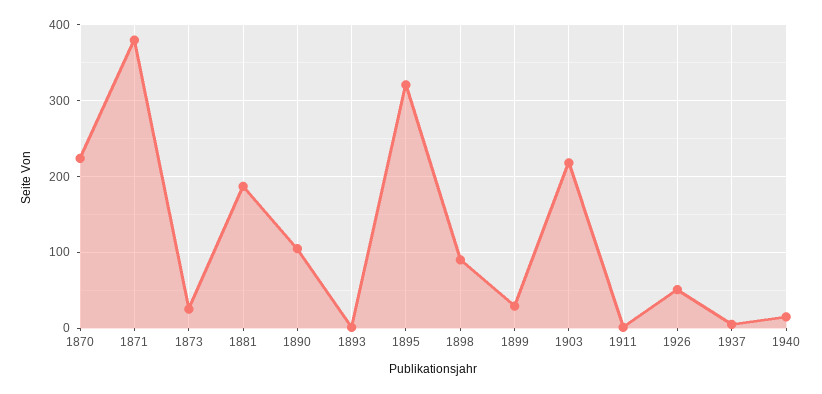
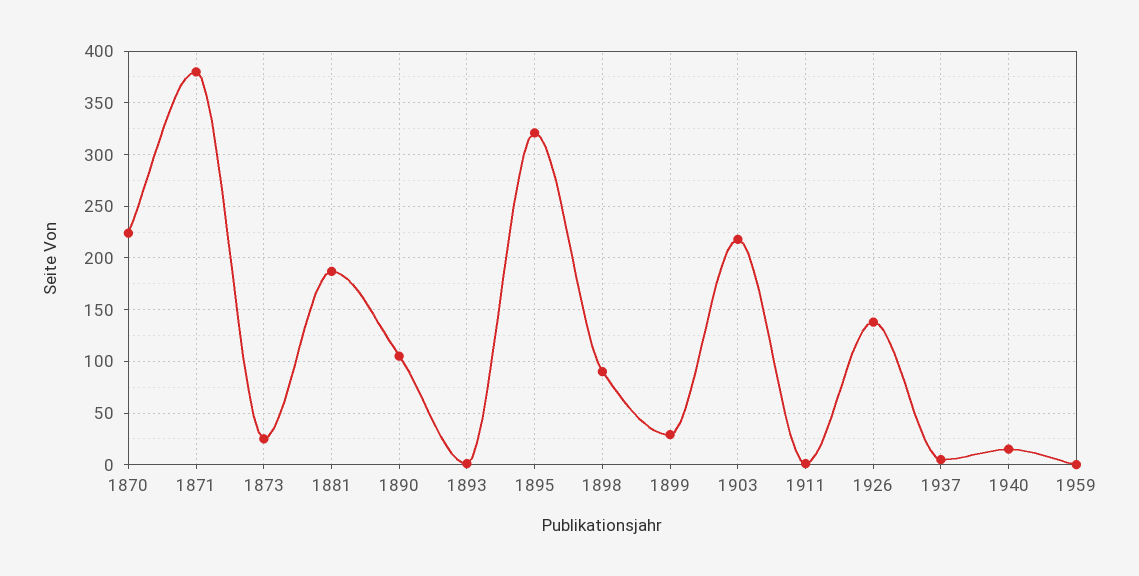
1926: 50 -> 140
1959: none -> 0

